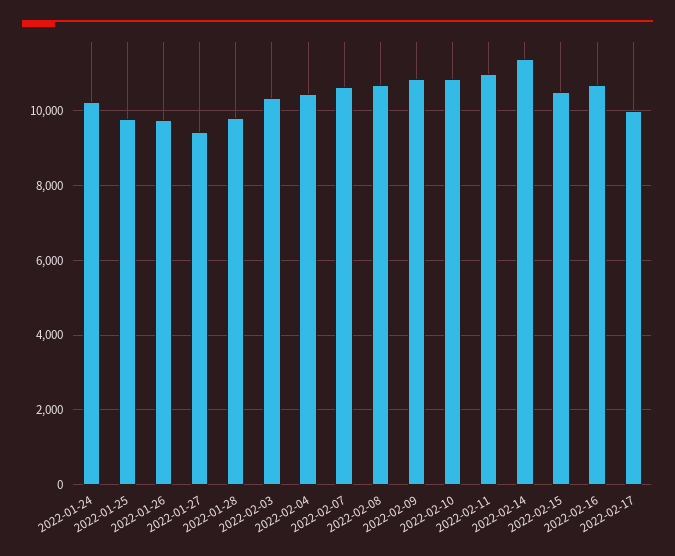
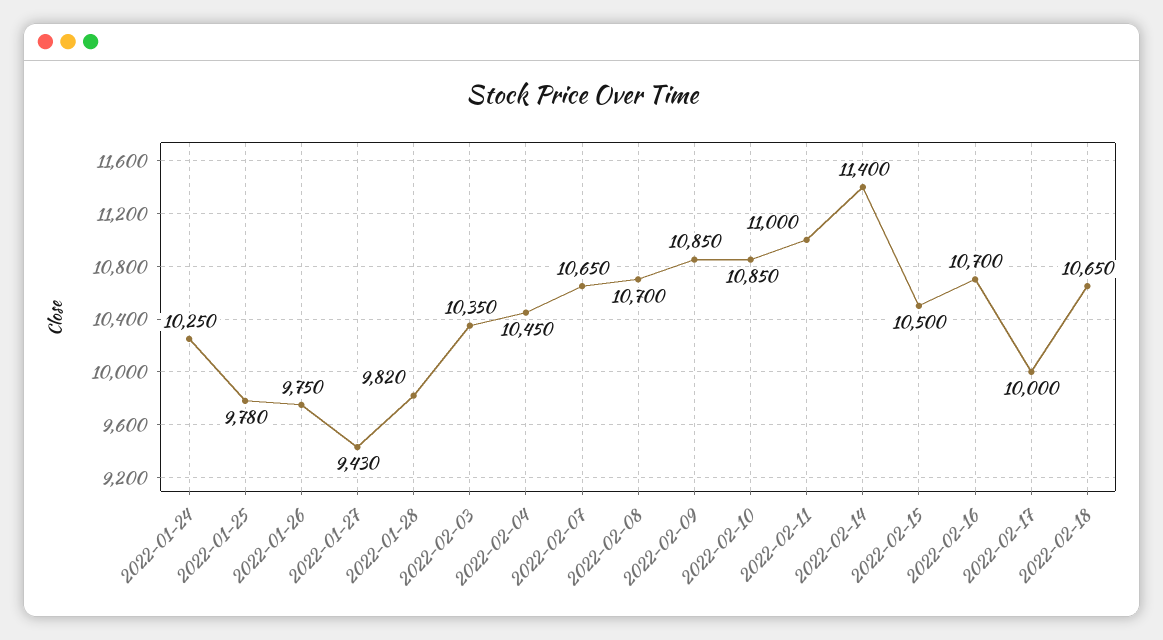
2022-02-18: none -> 10650

